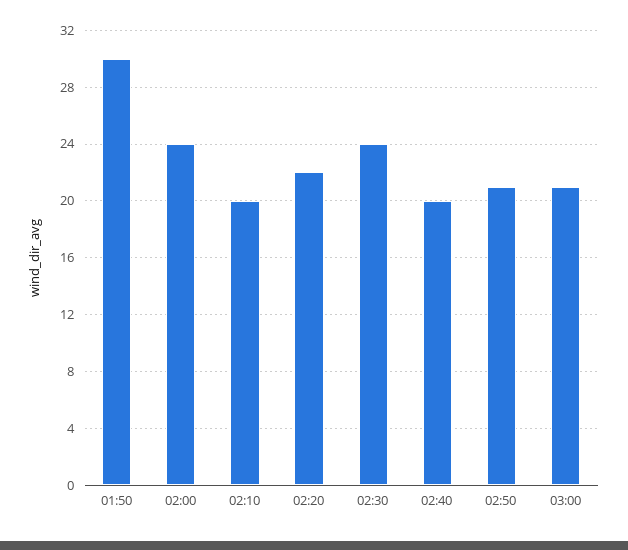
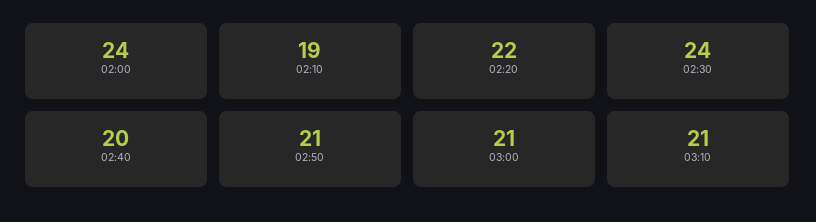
01:50: 30 -> none
02:10: 20 -> 19
03:10: none -> 21

